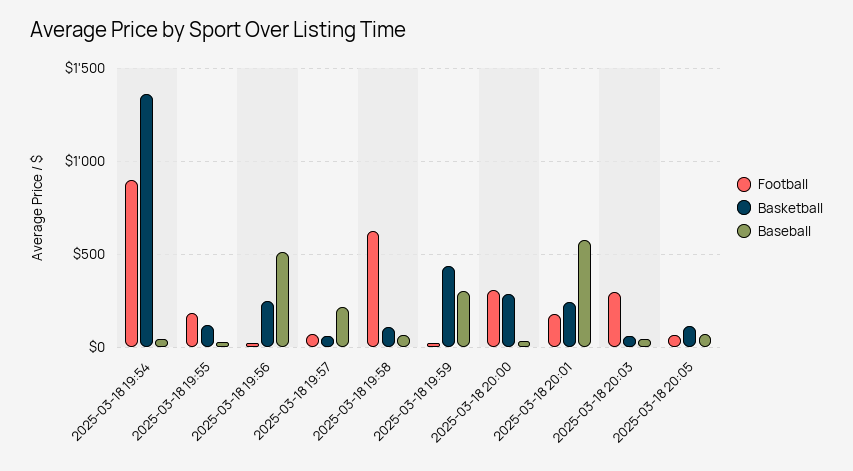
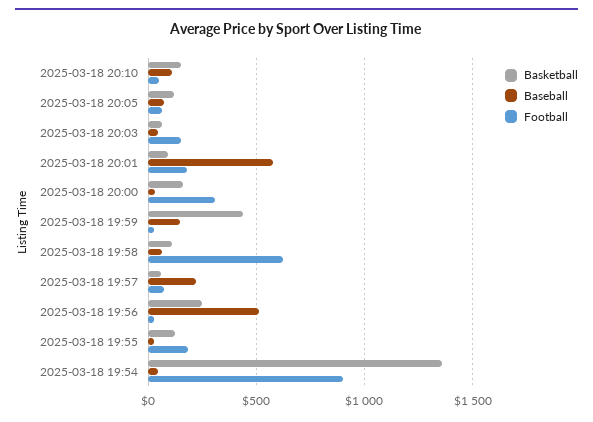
Baseball, 2025-03-18 19:59: 300 -> 150
Basketball, 2025-03-18 20:00: 300 -> 150
Basketball, 2025-03-18 20:01: 250 -> 100
Football, 2025-03-18 20:03: 300 -> 150
Basketball, 2025-03-18 20:10: none -> 150
Baseball, 2025-03-18 20:10: none -> 100
Football, 2025-03-18 20:10: none -> 50

